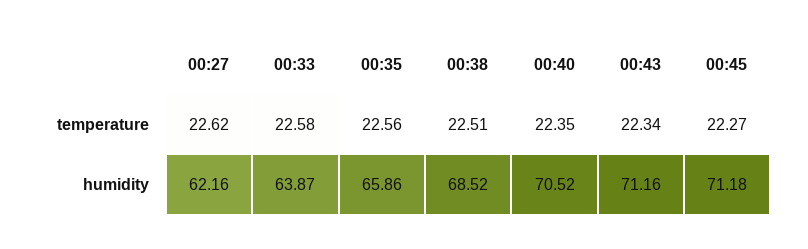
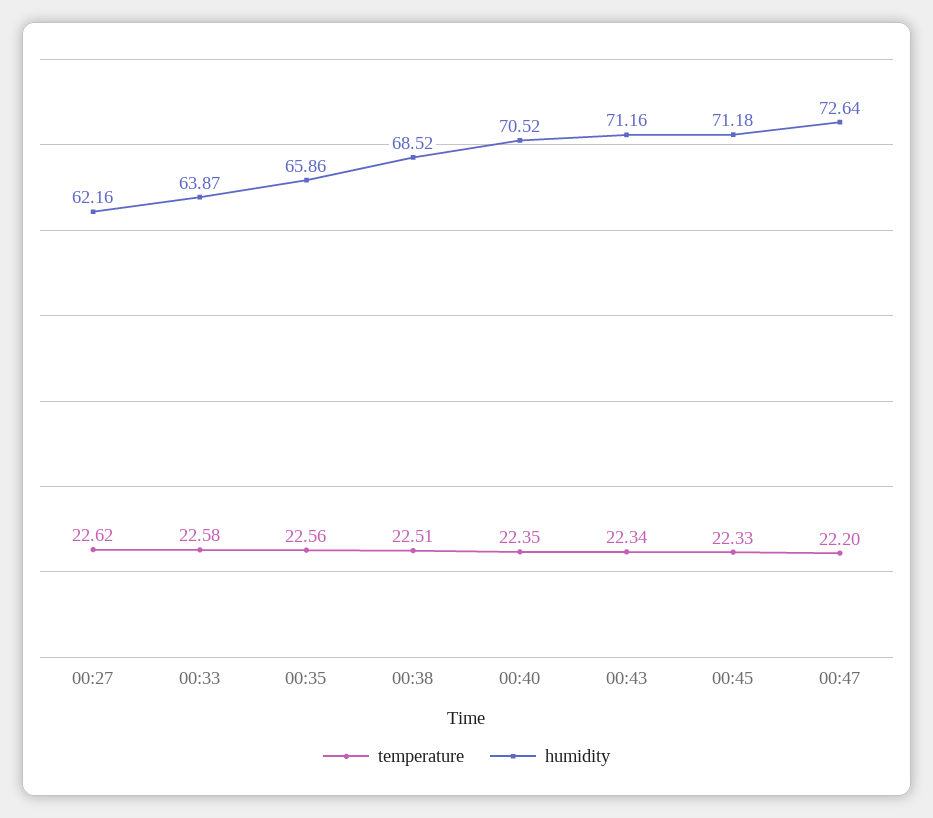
temperature, 00:45: 22.27 -> 22.33
temperature, 00:47: none -> 22.2
humidity, 00:47: none -> 72.64

